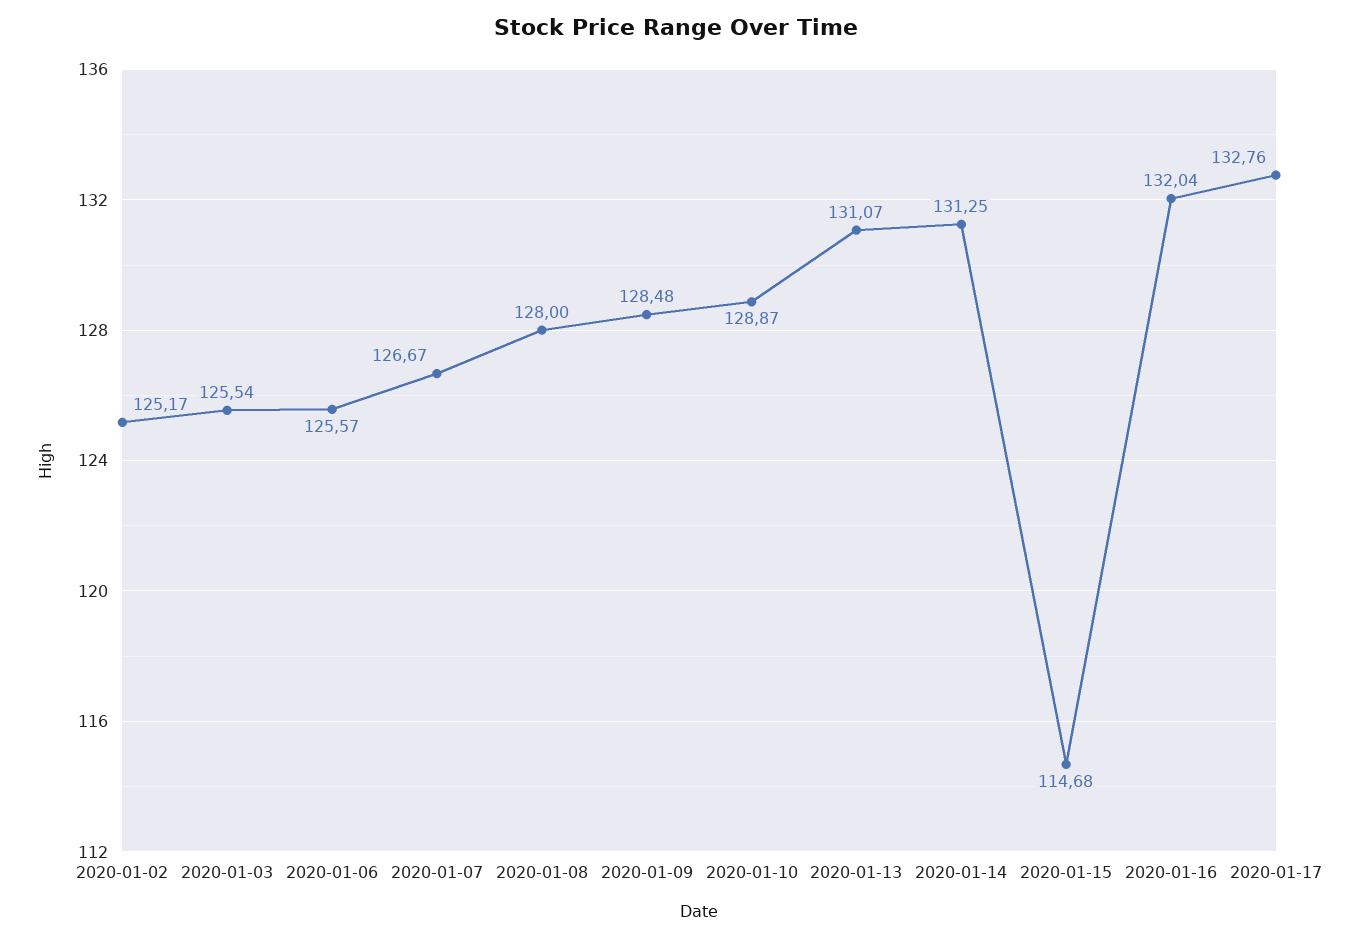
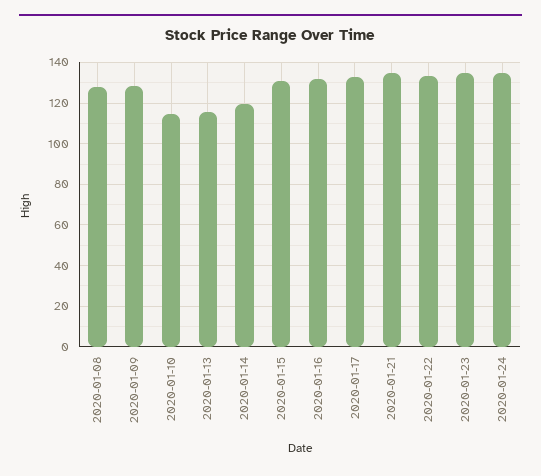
2020-01-02: 125.17 -> none
2020-01-03: 125.54 -> none
2020-01-06: 125.57 -> none
2020-01-07: 126.67 -> none
2020-01-10: 128.87 -> 115
2020-01-13: 131.07 -> 115
2020-01-14: 131.25 -> 120
2020-01-15: 114.68 -> 130
2020-01-21: none -> 135
2020-01-22: none -> 135
2020-01-23: none -> 135
2020-01-24: none -> 135

